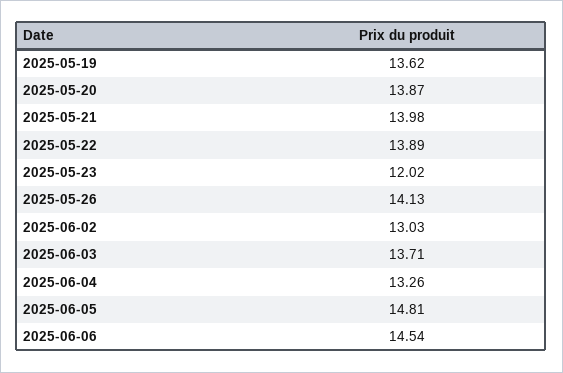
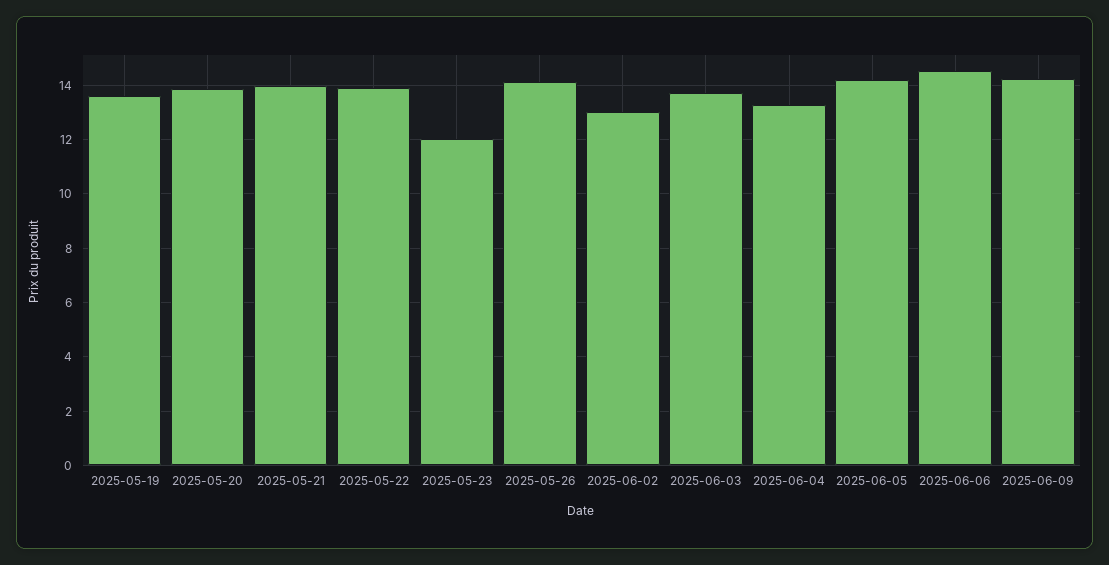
2025-06-05: 14.81 -> 14.25
2025-06-09: none -> 14.25

